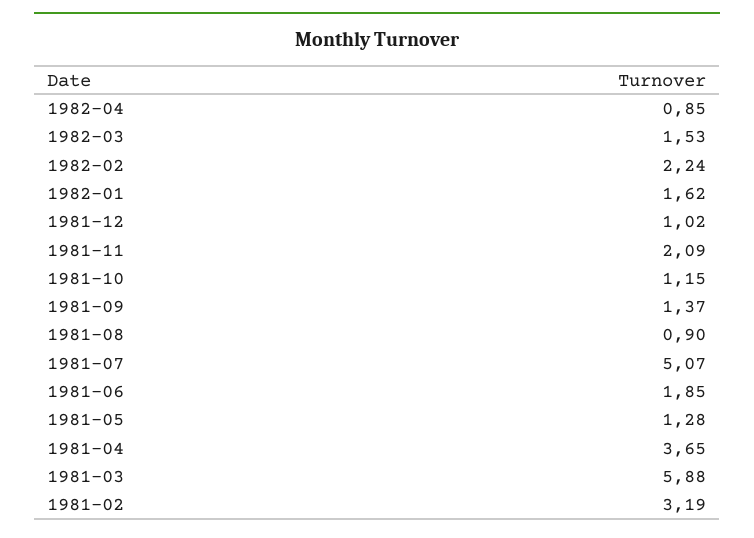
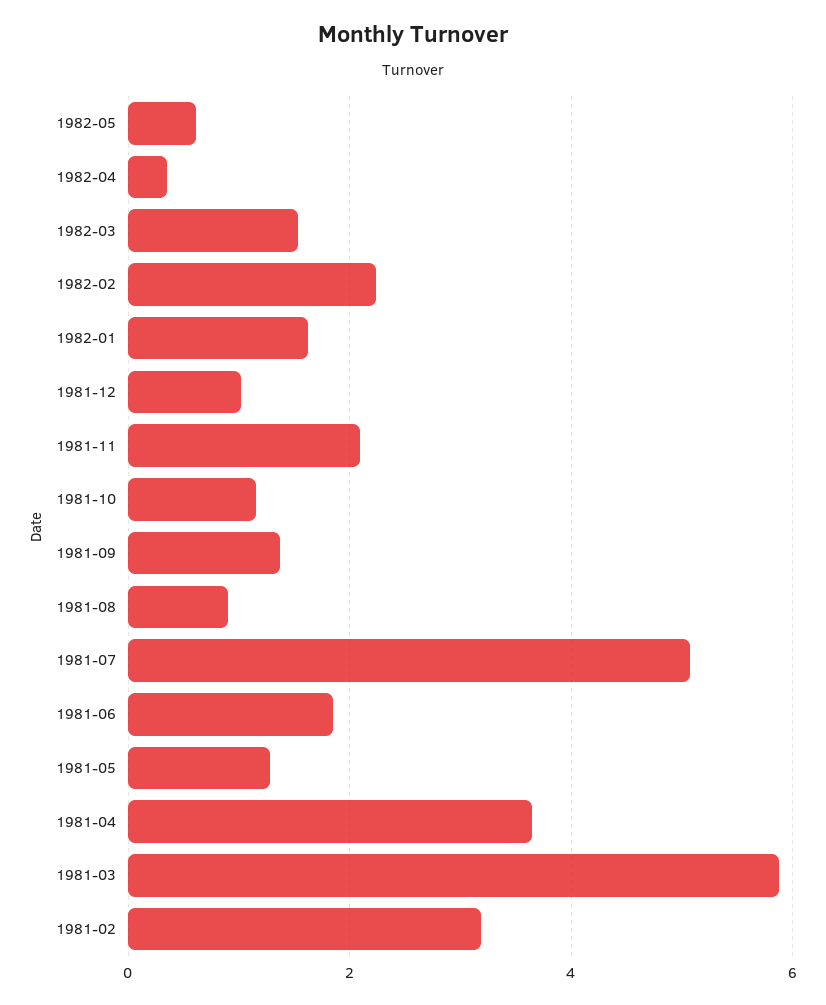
1982-04: 0.85 -> 0.4
1982-05: none -> 0.6

